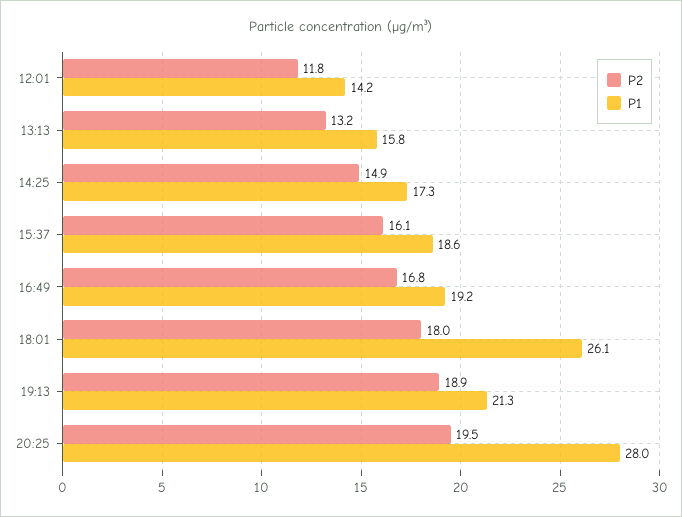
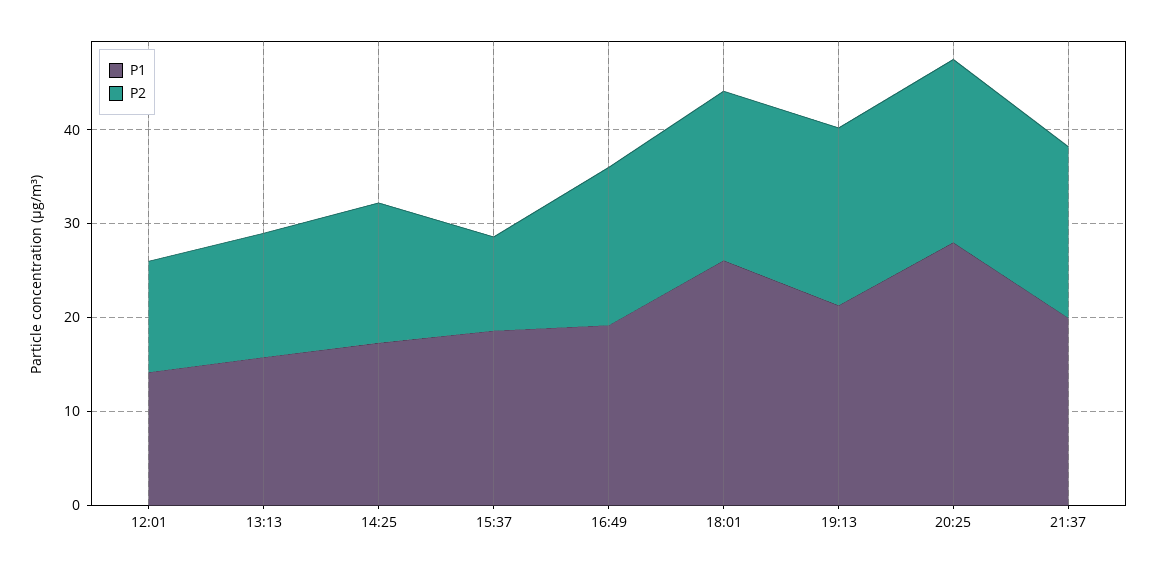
P2, 15:37: 16.1 -> 10
P1, 21:37: none -> 20
P2, 21:37: none -> 18

